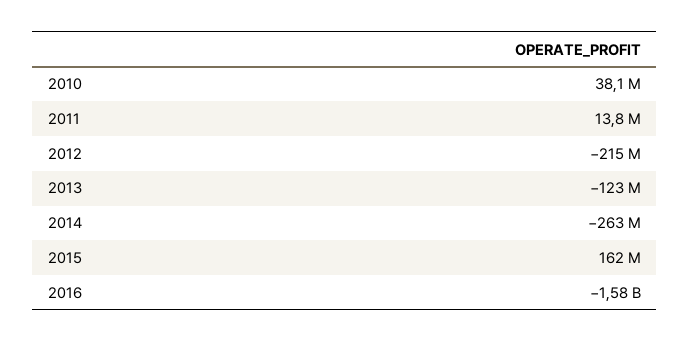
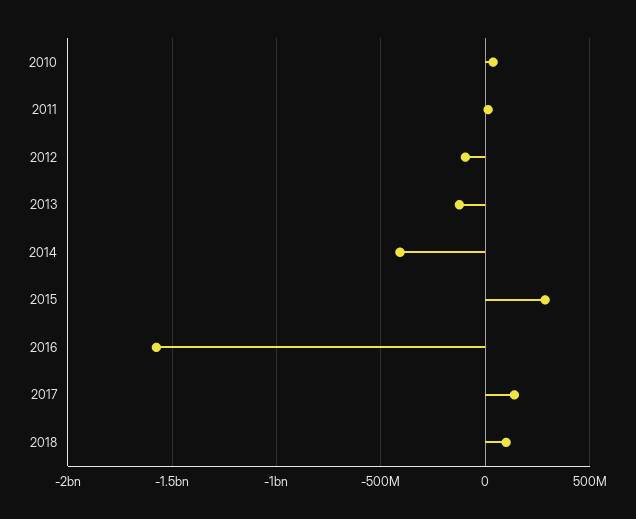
2012: -215000000 -> -100000000
2014: -263000000 -> -400000000
2015: 162000000 -> 300000000
2017: none -> 150000000
2018: none -> 100000000

